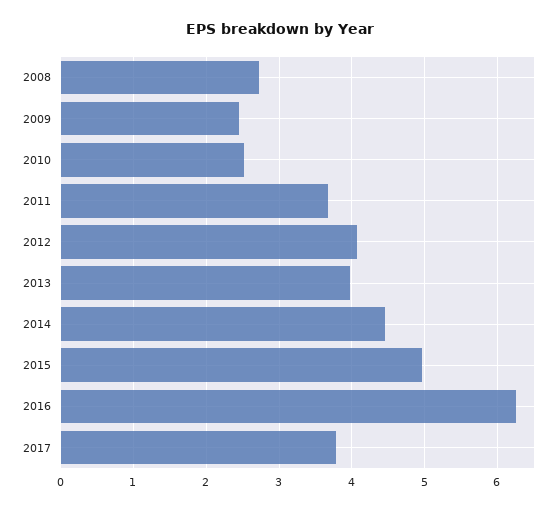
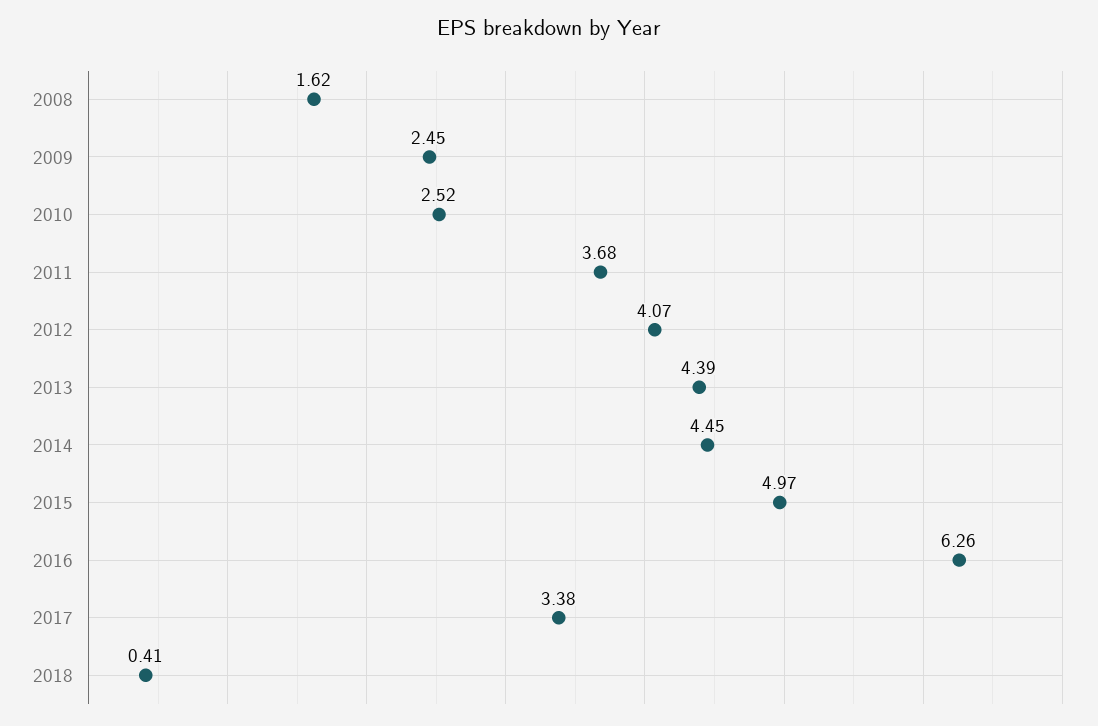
2008: 2.7 -> 1.62
2013: 4 -> 4.39
2017: 3.8 -> 3.38
2018: none -> 0.41

